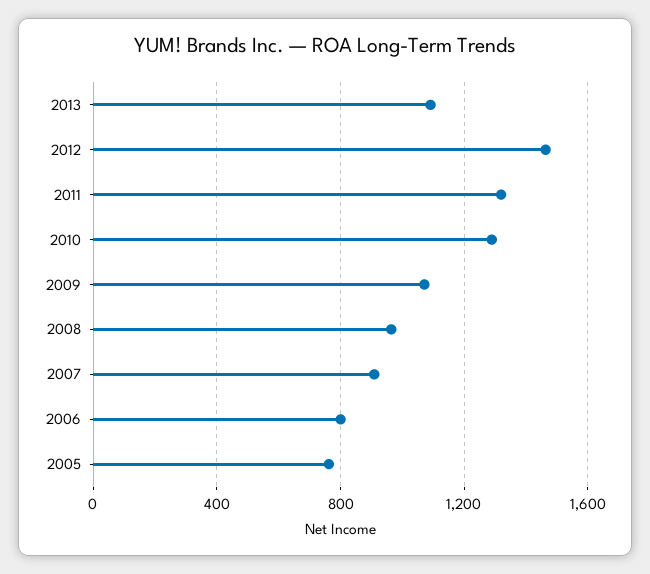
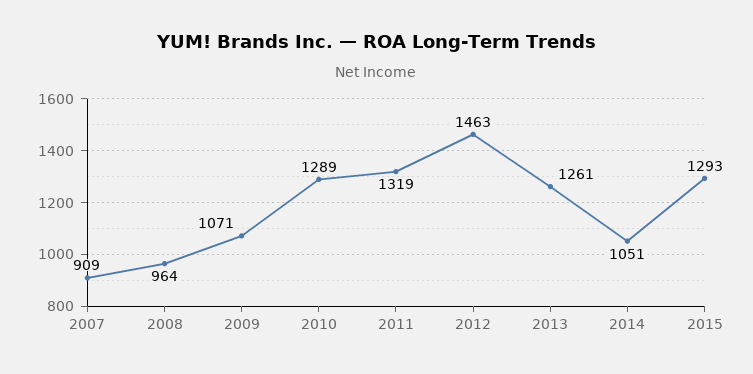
2013: 1100 -> 1261
2006: 800 -> none
2005: 750 -> none
2014: none -> 1051
2015: none -> 1293

